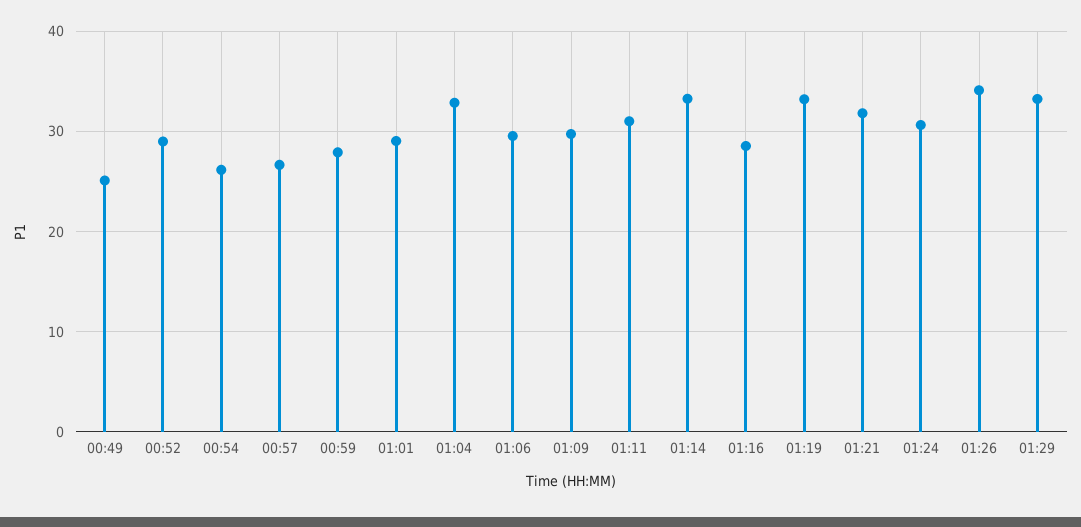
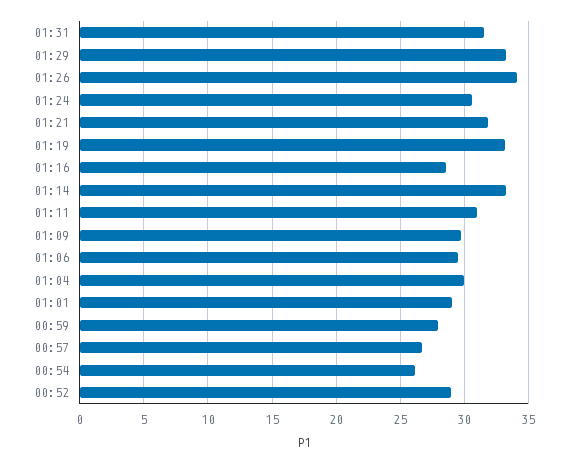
00:49: 25 -> none
01:04: 33 -> 30
01:31: none -> 31.5

